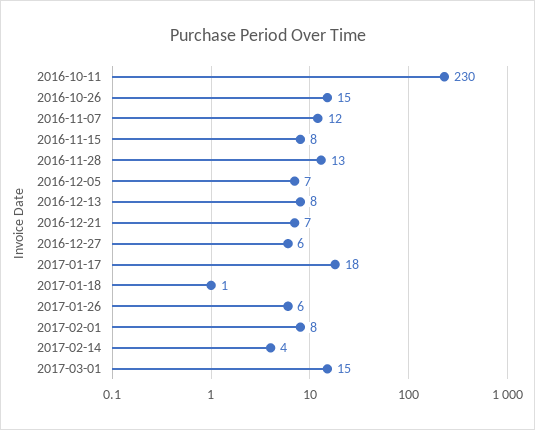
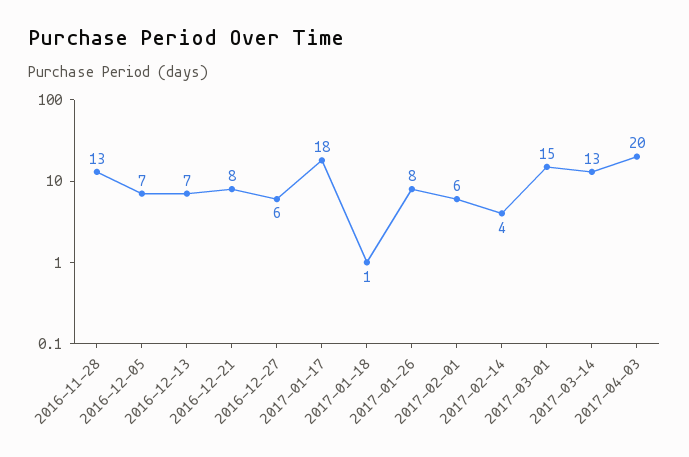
2016-10-11: 230 -> none
2016-10-26: 15 -> none
2016-11-07: 12 -> none
2016-11-15: 8 -> none
2016-12-13: 8 -> 7
2016-12-21: 7 -> 8
2017-01-26: 6 -> 8
2017-02-01: 8 -> 6
2017-03-14: none -> 13
2017-04-03: none -> 20

